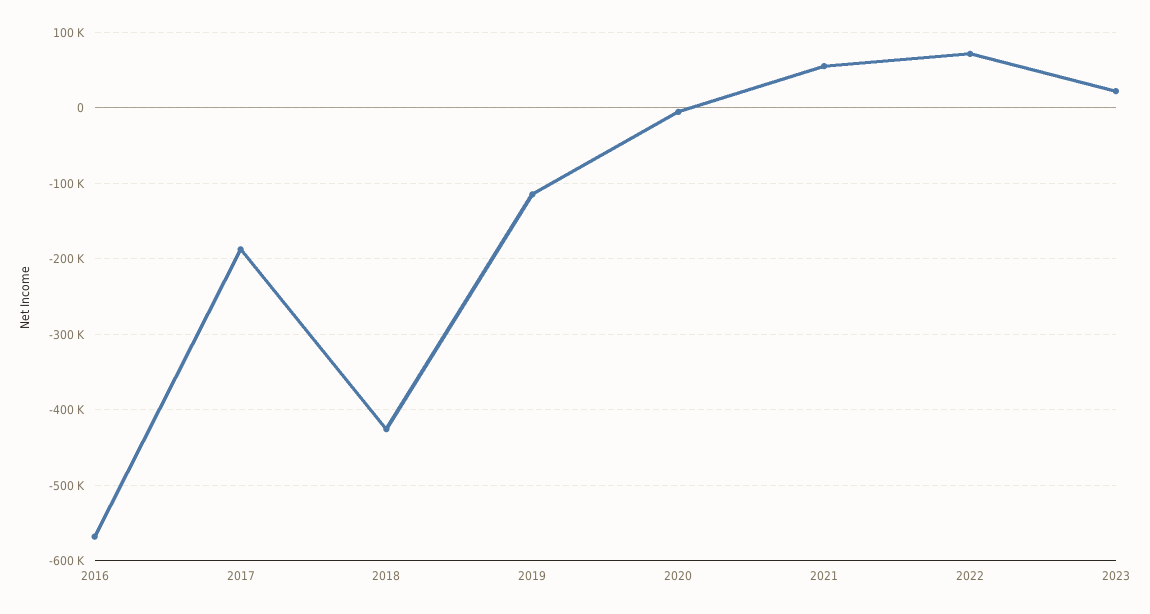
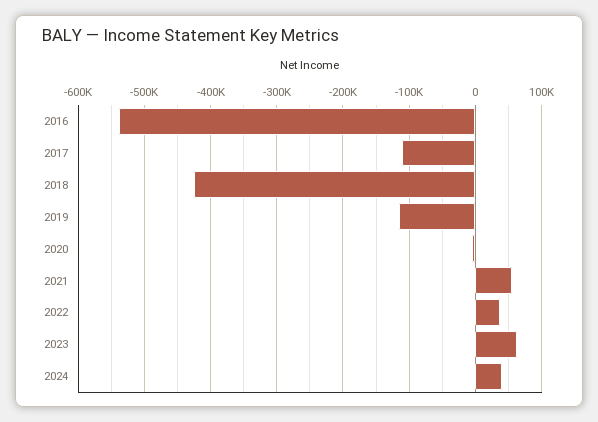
2016: -570000 -> -540000
2017: -190000 -> -110000
2022: 70000 -> 40000
2023: 20000 -> 60000
2024: none -> 40000

